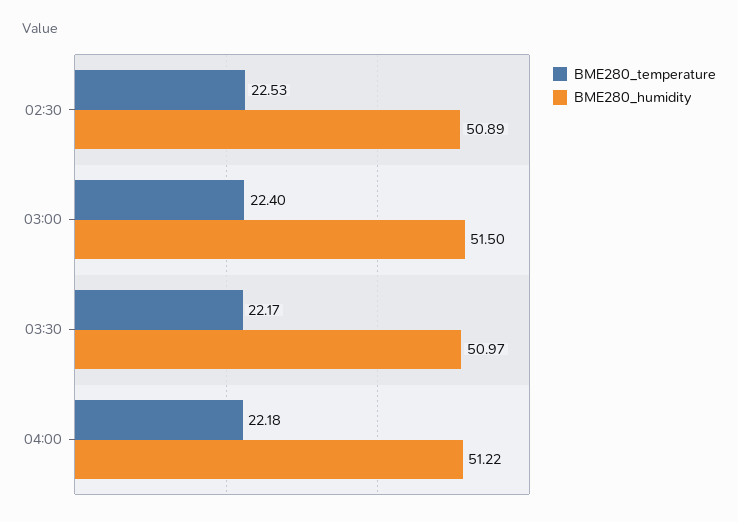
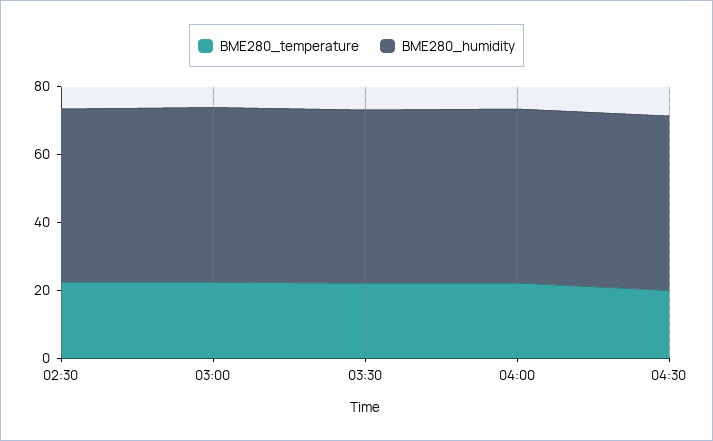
BME280_temperature, 04:30: none -> 20
BME280_humidity, 04:30: none -> 50

